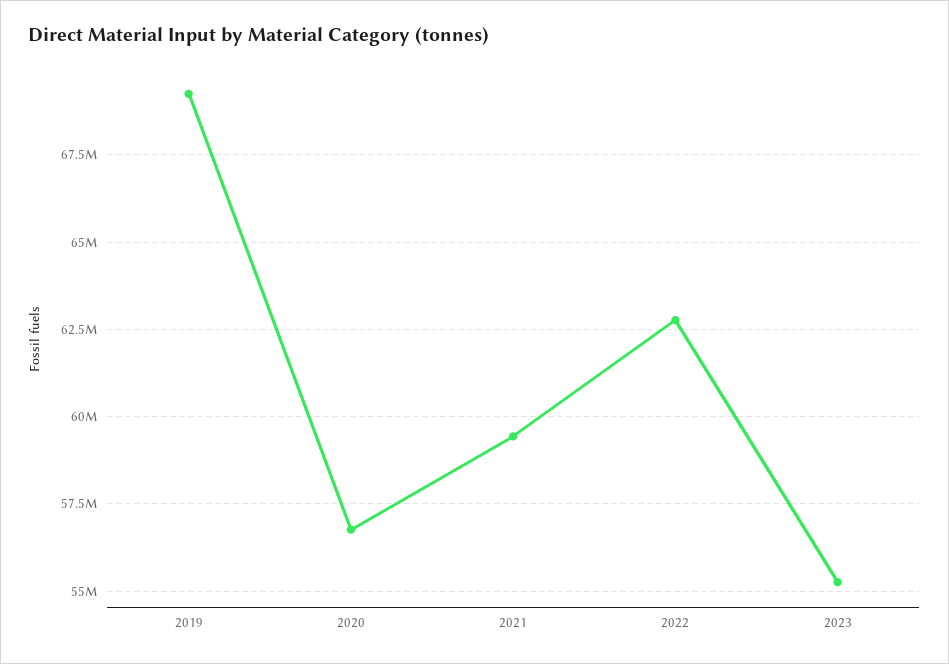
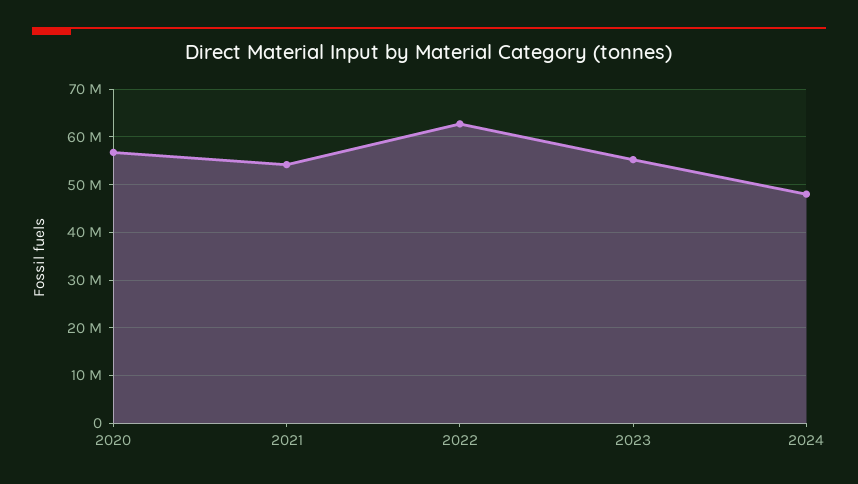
2019: 69250000 -> none
2021: 59500000 -> 54000000
2024: none -> 48000000

